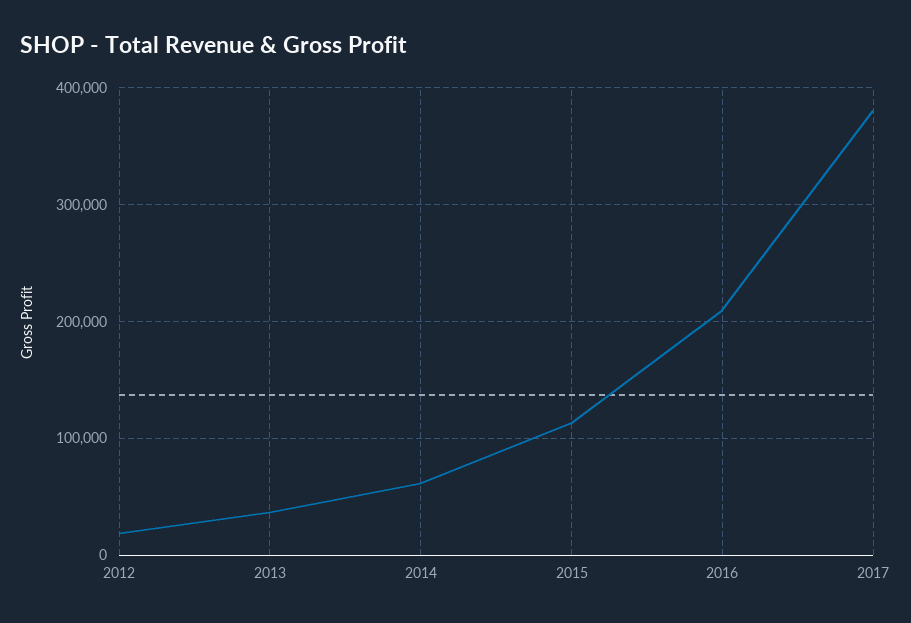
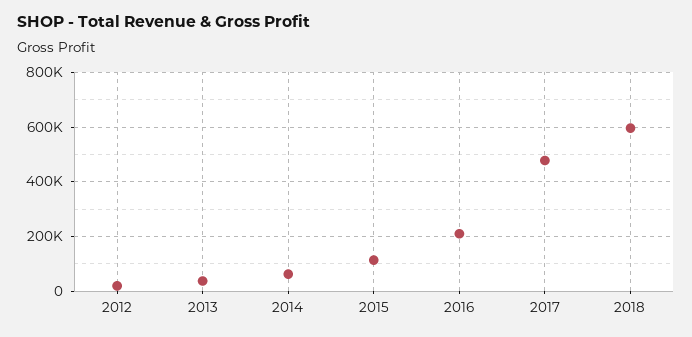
2017: 380000 -> 475000
2018: none -> 600000

